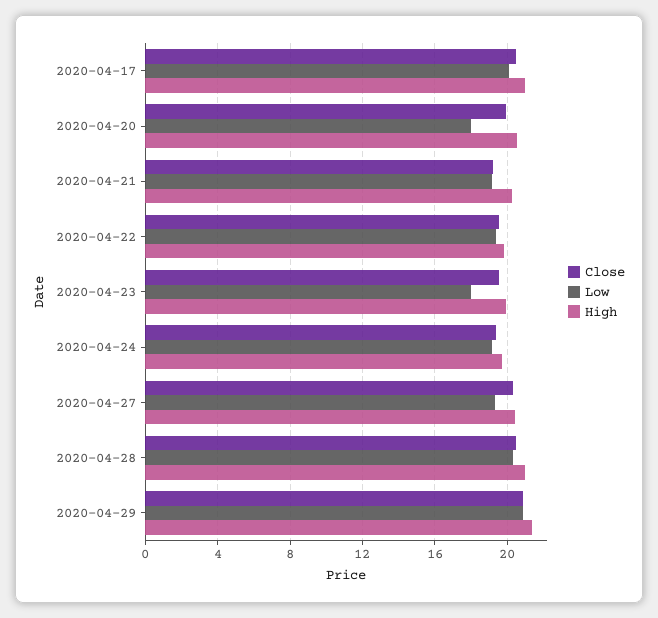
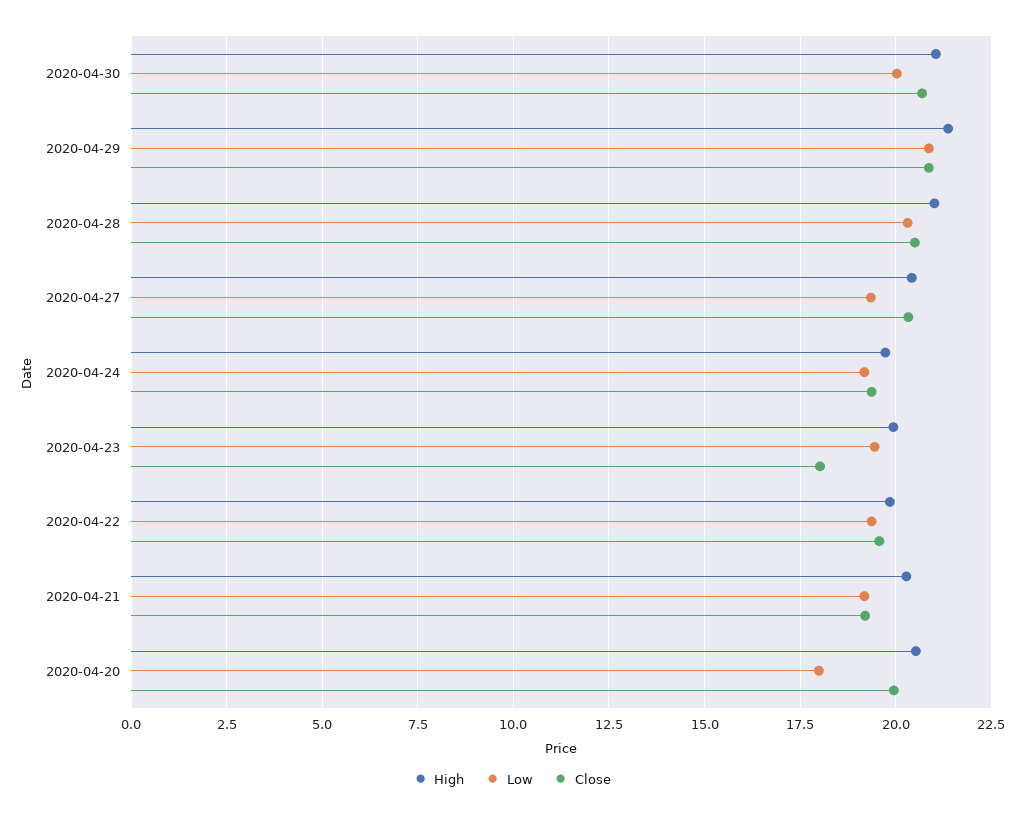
Close, 2020-04-17: 20.5 -> none
Low, 2020-04-17: 20 -> none
High, 2020-04-17: 21 -> none
Close, 2020-04-23: 19.5 -> 18
Low, 2020-04-23: 18 -> 19.5
High, 2020-04-30: none -> 21
Low, 2020-04-30: none -> 20
Close, 2020-04-30: none -> 20.75

